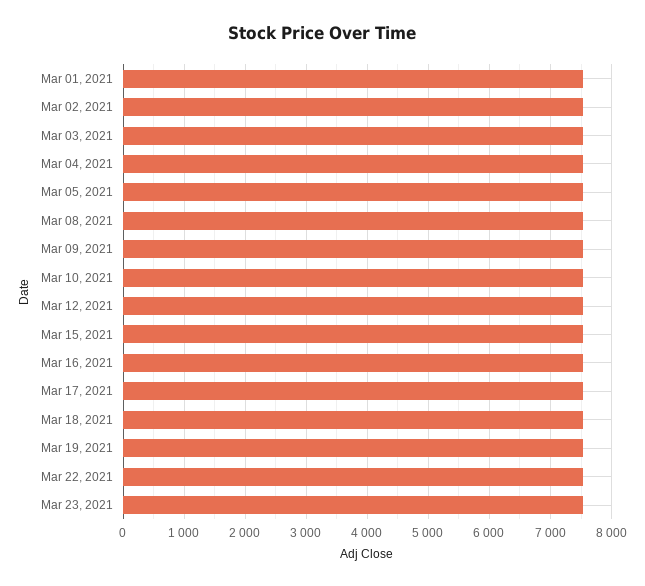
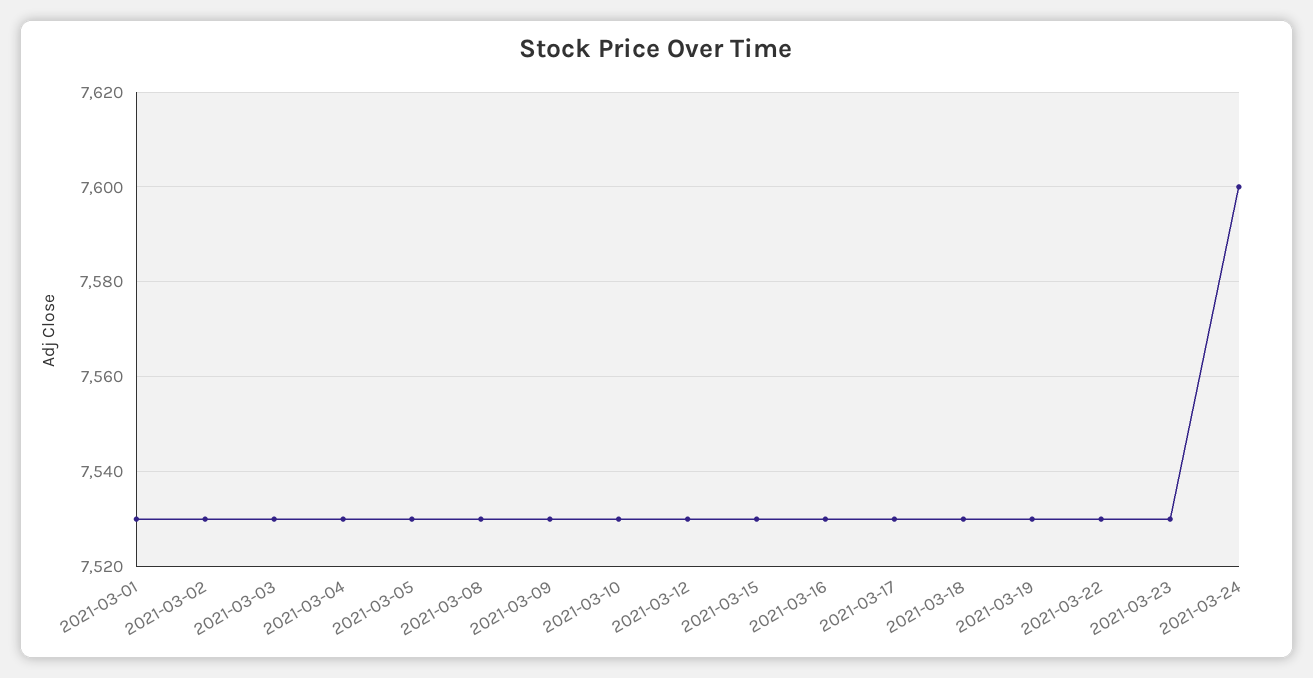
2021-03-24: none -> 7600

